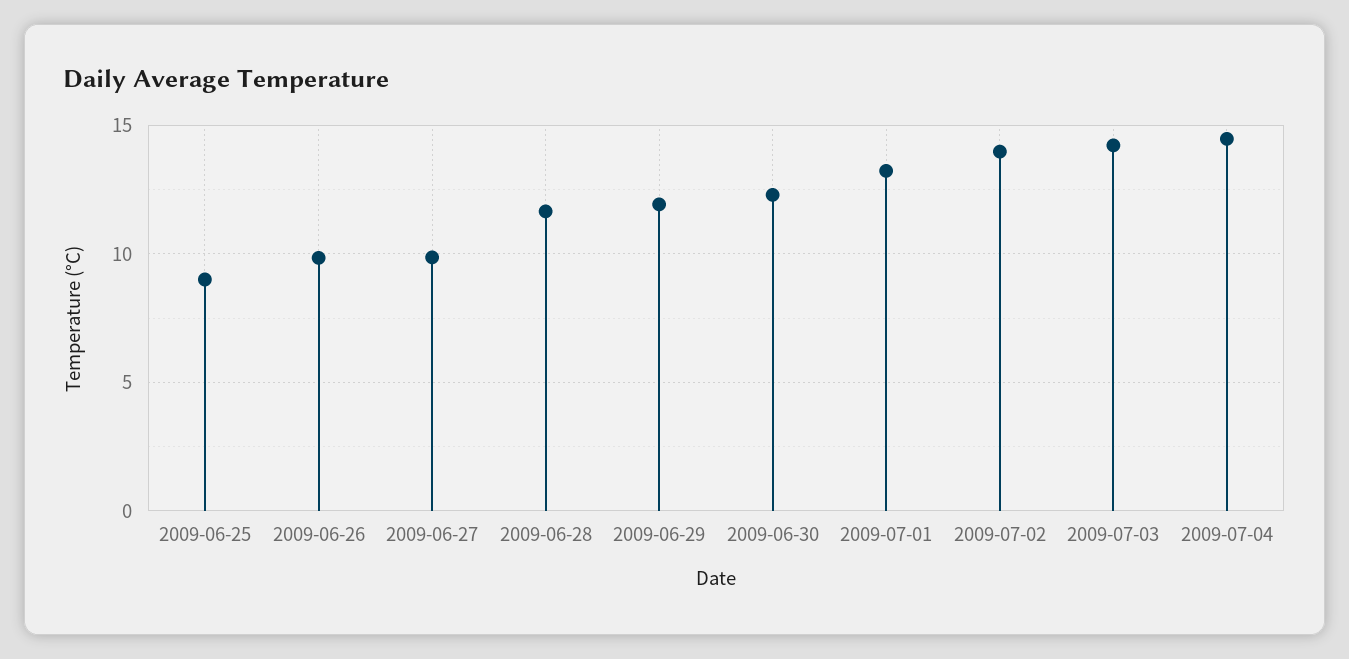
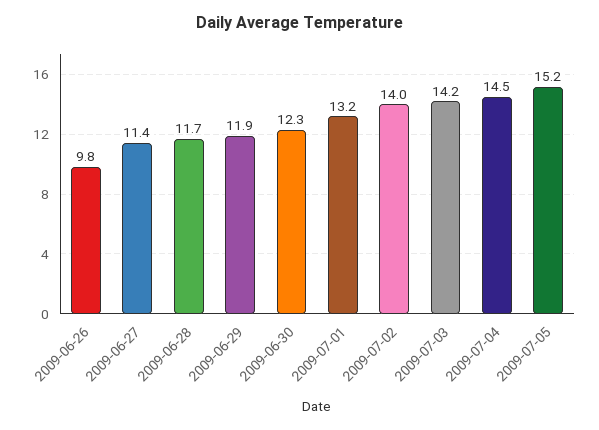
2009-06-25: 9 -> none
2009-06-27: 10 -> 11.4
2009-07-05: none -> 15.2

